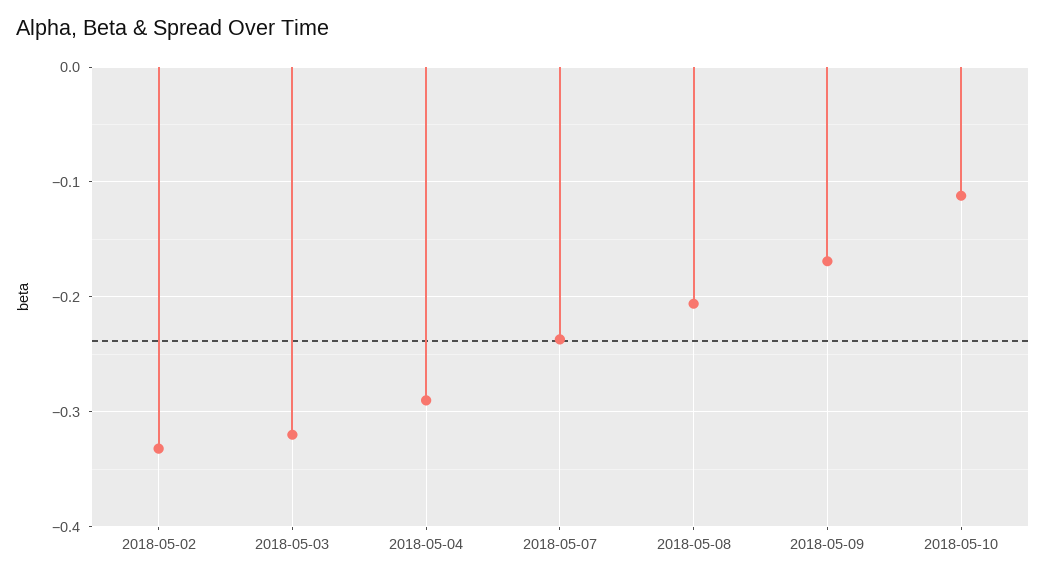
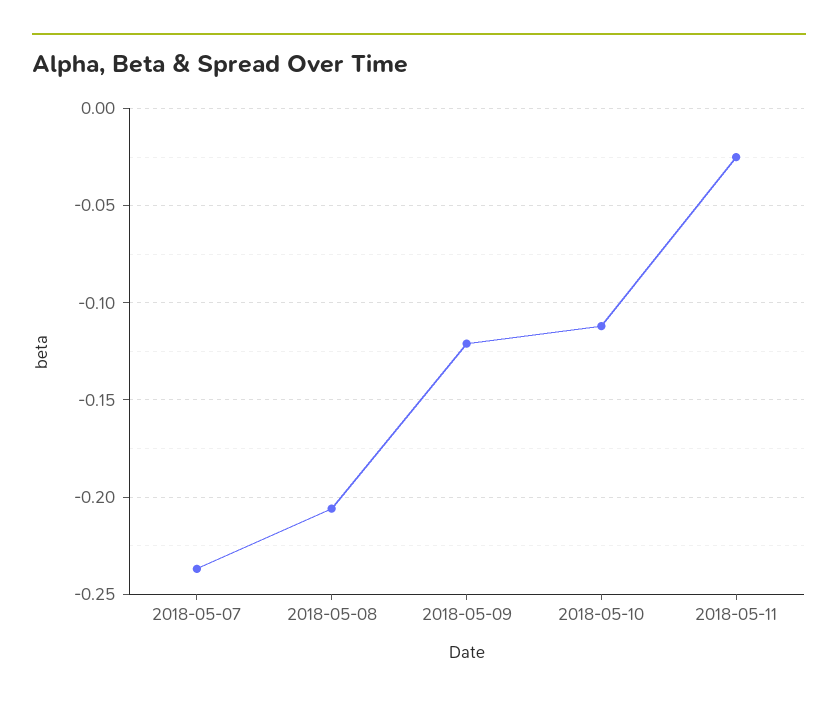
2018-05-02: -0.33 -> none
2018-05-03: -0.32 -> none
2018-05-04: -0.29 -> none
2018-05-09: -0.17 -> -0.12
2018-05-11: none -> -0.025

